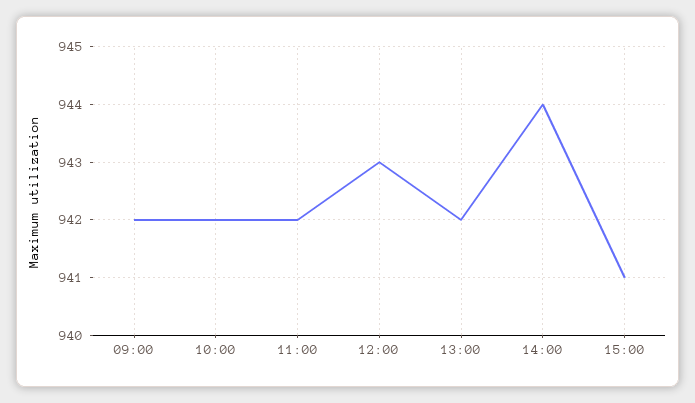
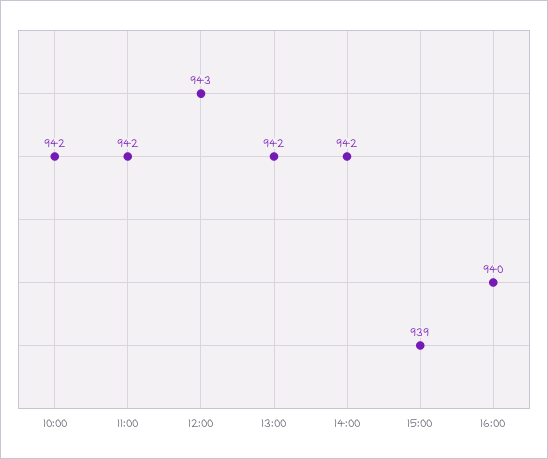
09:00: 942 -> none
14:00: 944 -> 942
15:00: 941 -> 939
16:00: none -> 940

